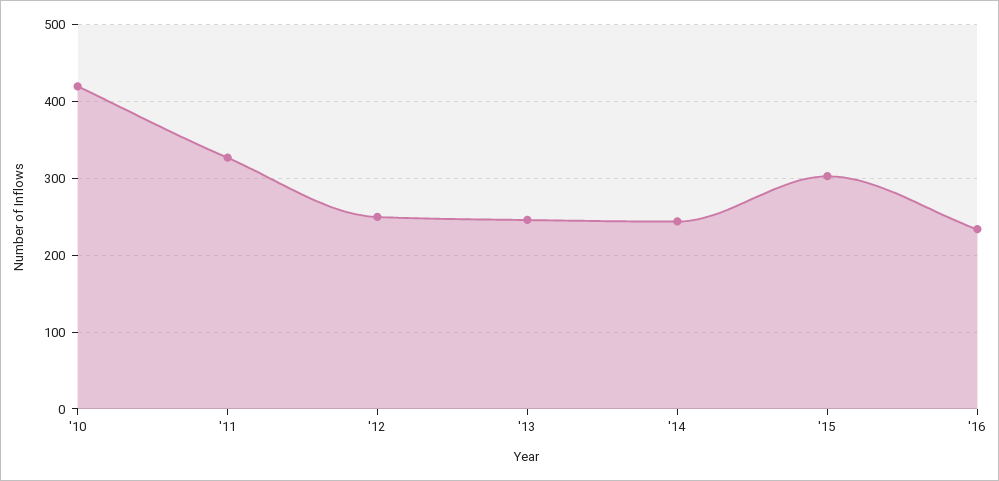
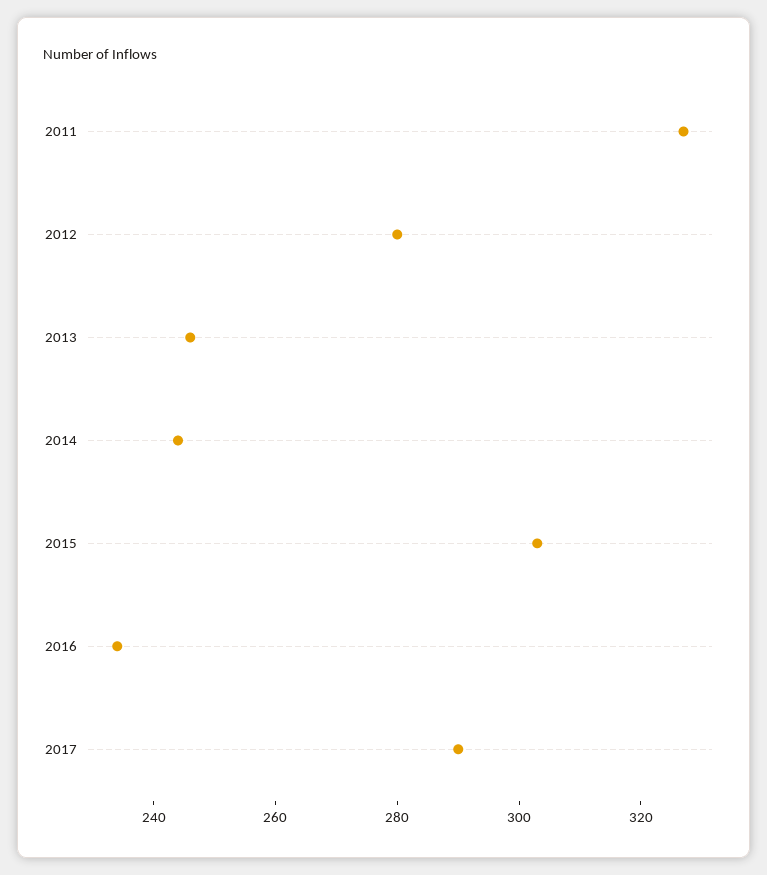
'10: 420 -> none
'12: 250 -> 280
2017: none -> 290

